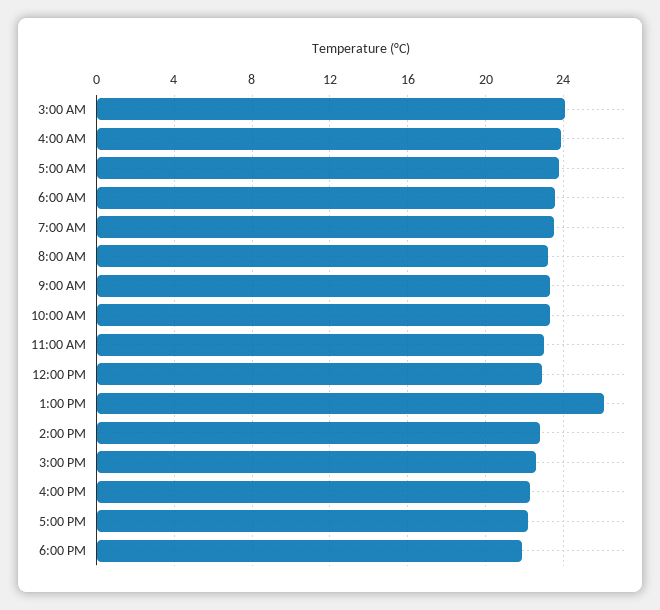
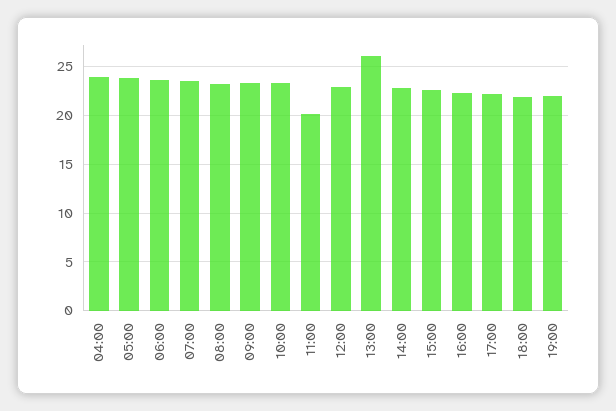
3:00 AM: 24 -> none
11:00 AM: 23 -> 20
19:00: none -> 22

